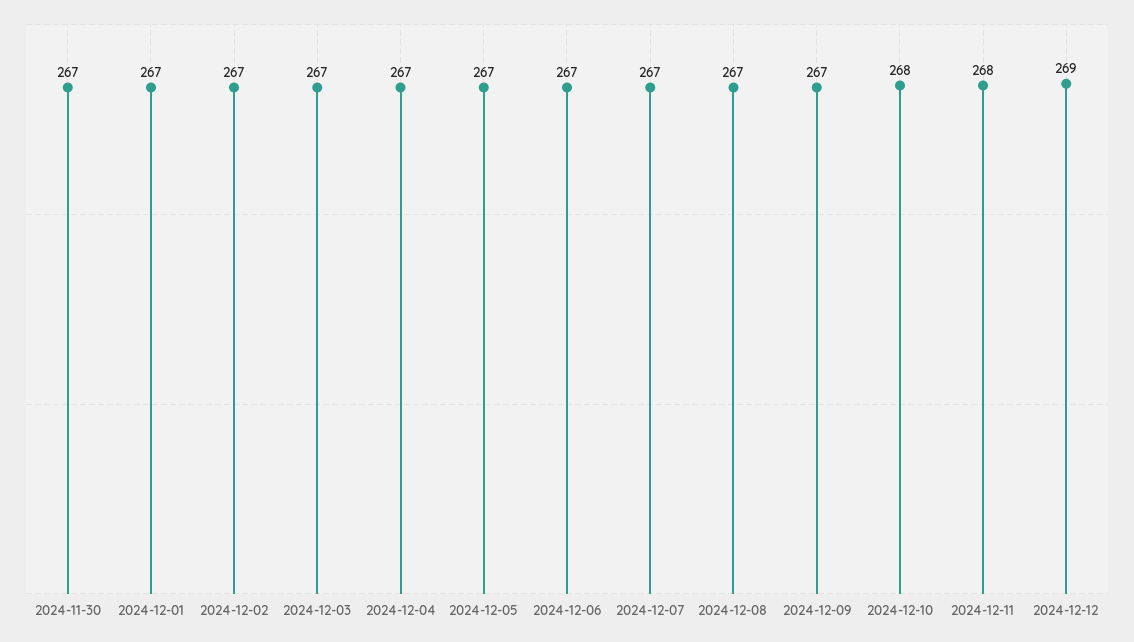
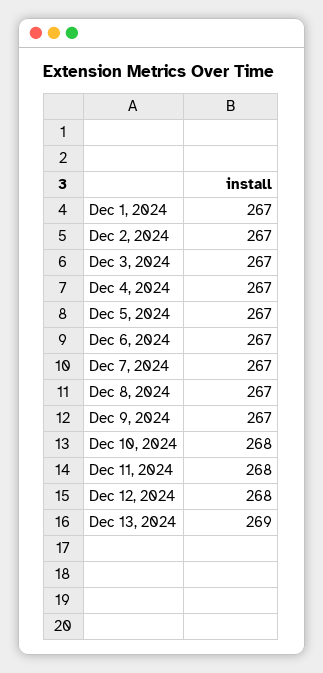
2024-11-30: 267 -> none
2024-12-12: 269 -> 268
Dec 13, 2024: none -> 269

